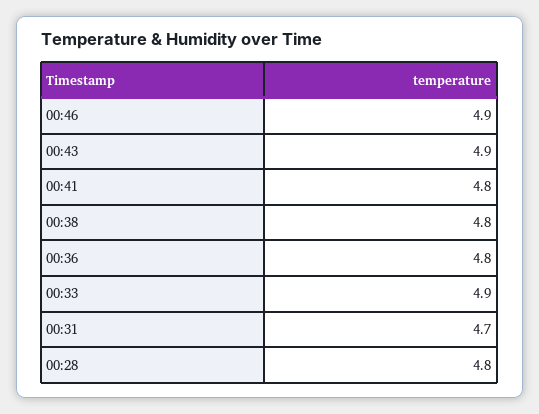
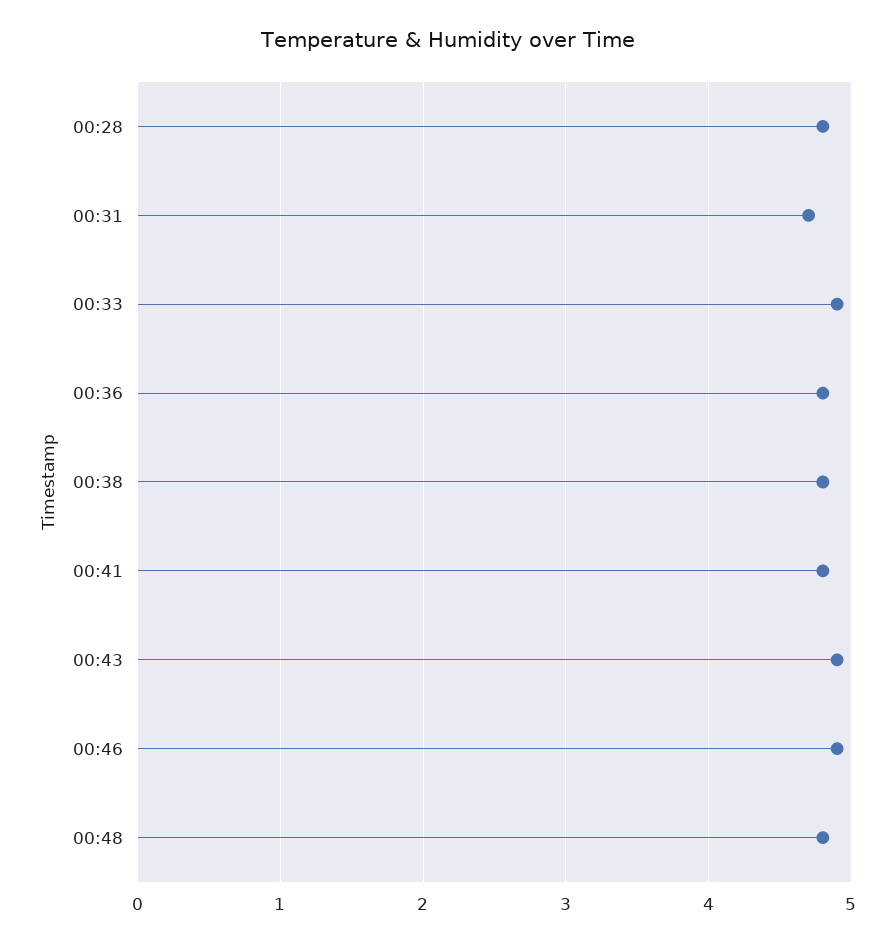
00:48: none -> 4.8

